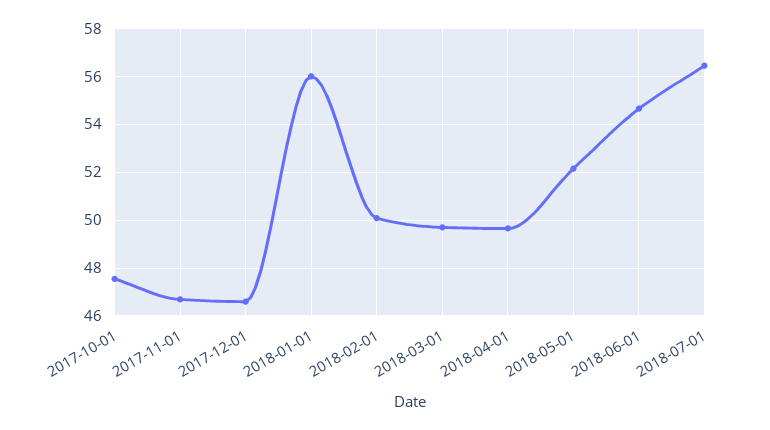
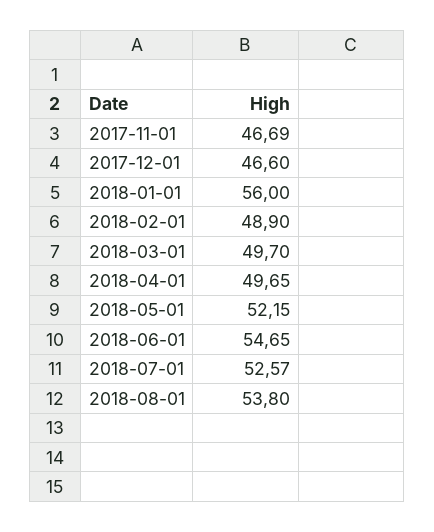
2017-10-01: 47.5 -> none
2018-02-01: 50 -> 48.9
2018-07-01: 56.5 -> 52.57
2018-08-01: none -> 53.8

